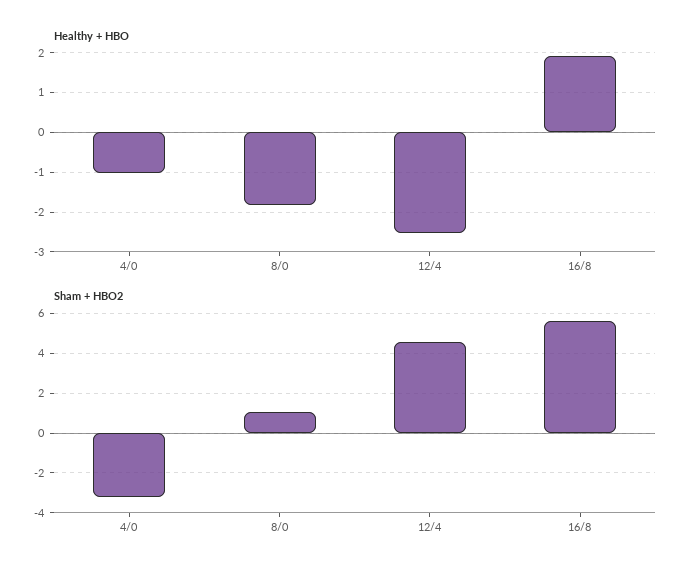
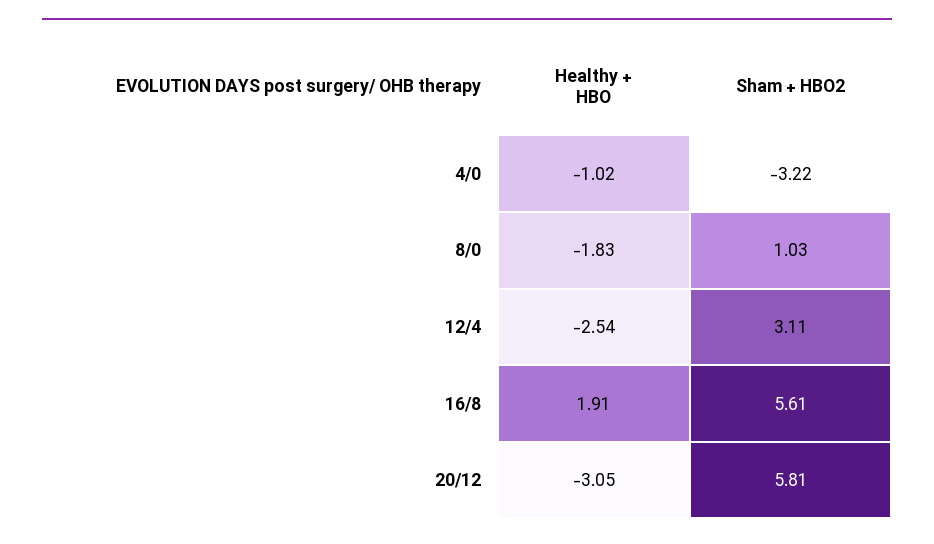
Sham + HBO2, 12/4: 4.5 -> 3.11
Healthy + HBO, 20/12: none -> -3.05
Sham + HBO2, 20/12: none -> 5.81

